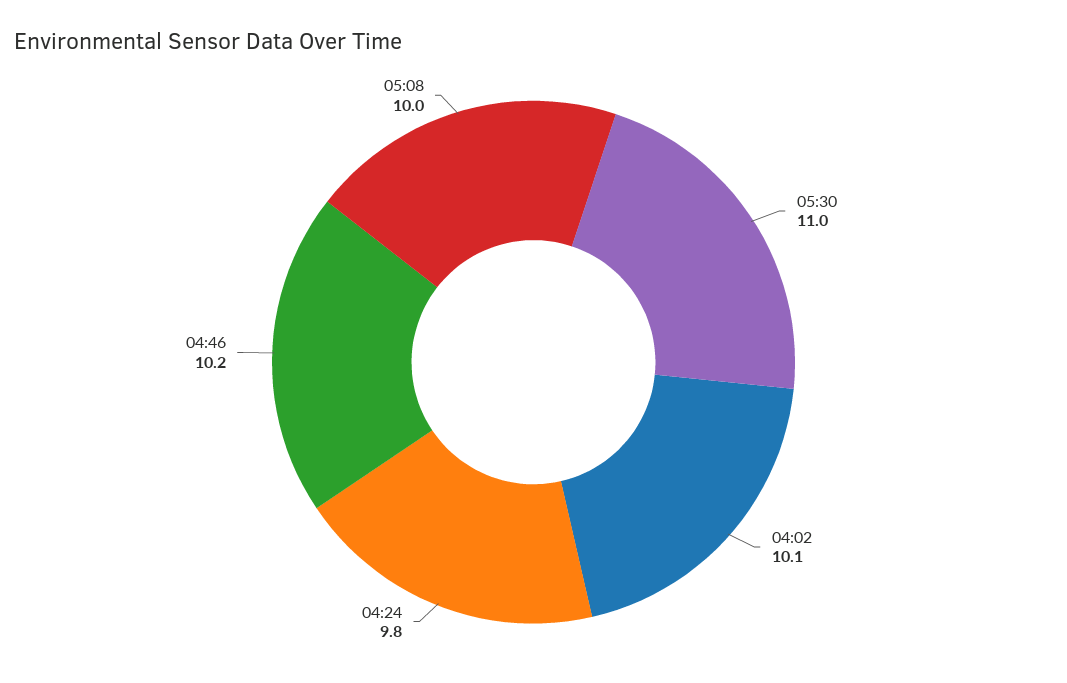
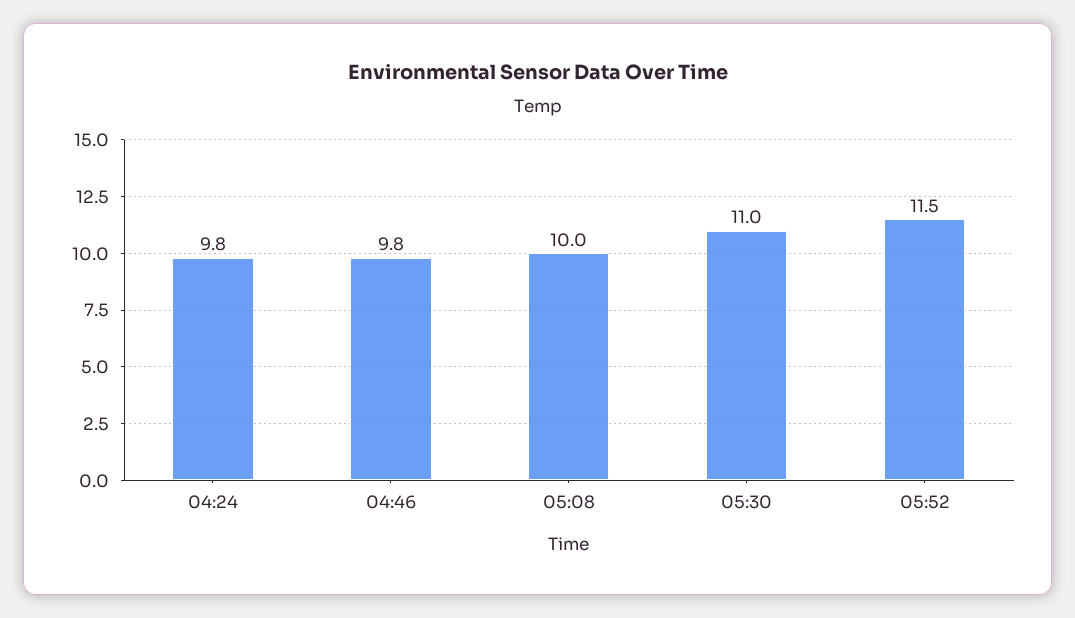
04:02: 10.1 -> none
04:46: 10.2 -> 9.8
05:52: none -> 11.5

